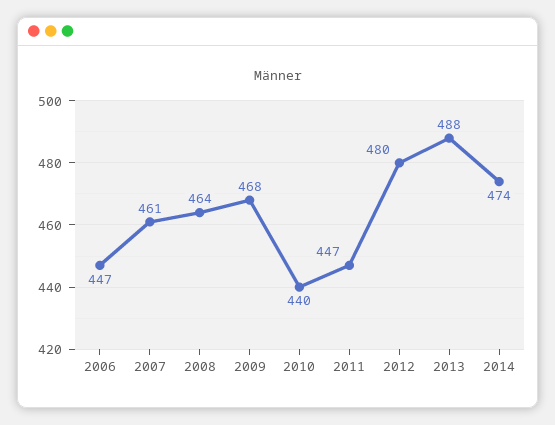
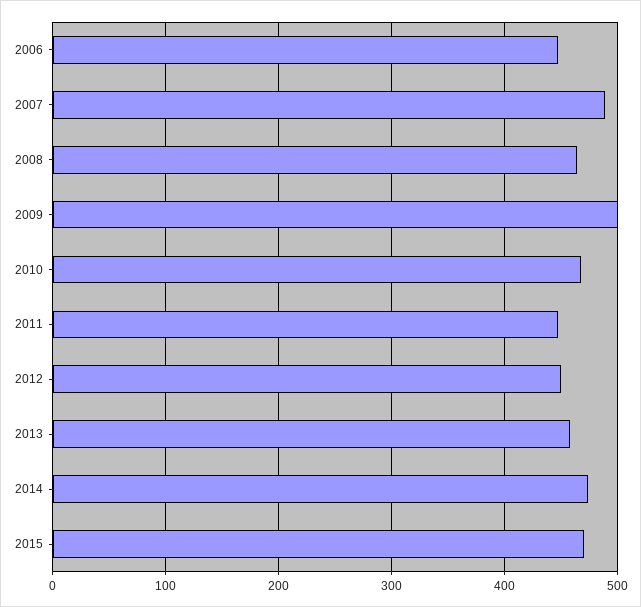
2007: 461 -> 490
2009: 468 -> 500
2010: 440 -> 470
2012: 480 -> 450
2013: 488 -> 460
2015: none -> 470

